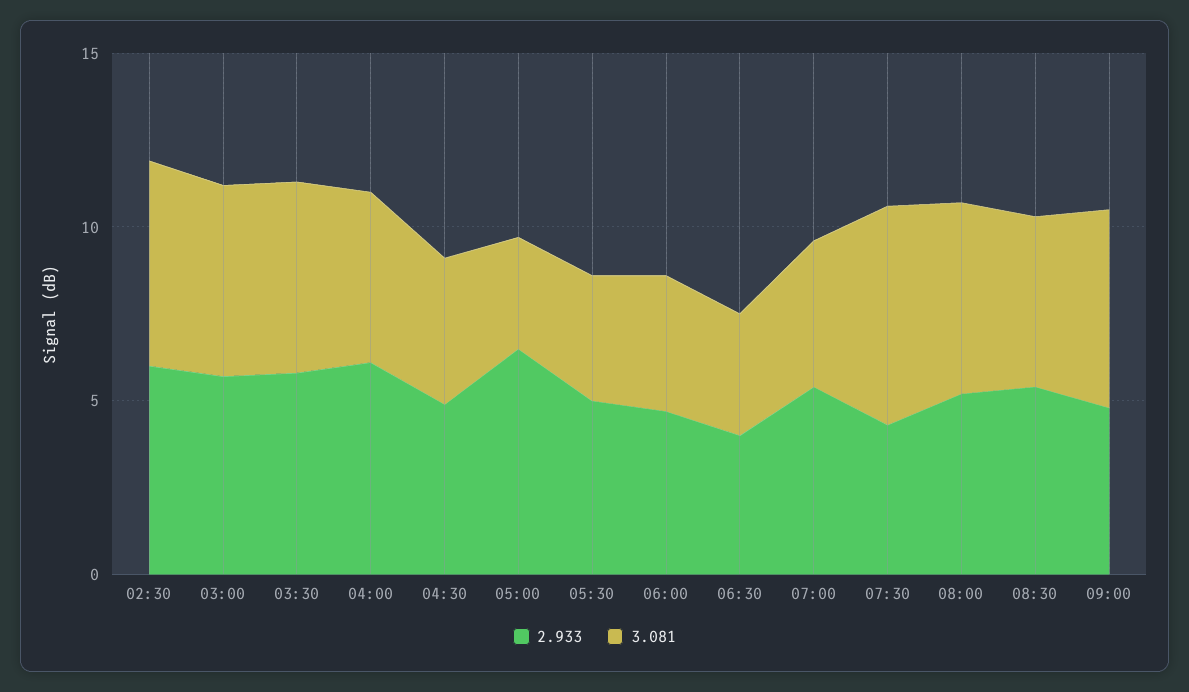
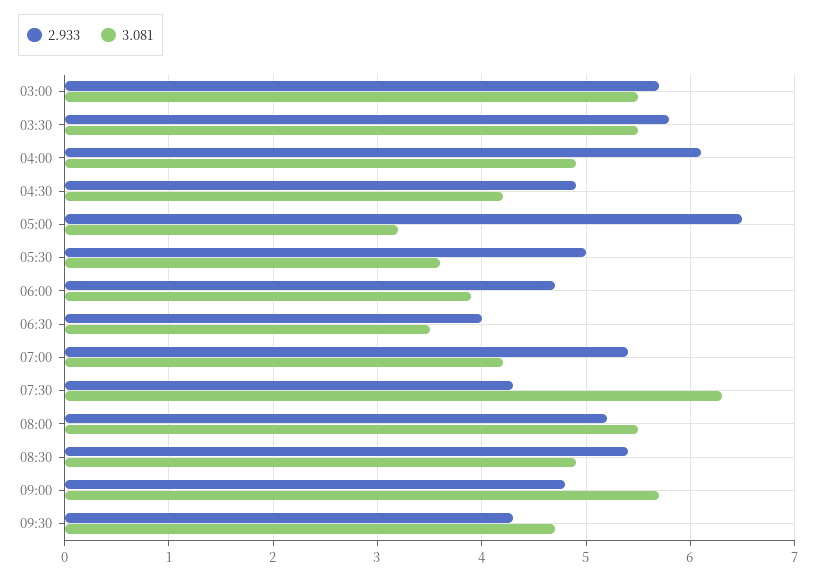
2.933, 02:30: 6 -> none
3.081, 02:30: 6 -> none
2.933, 09:30: none -> 4.3
3.081, 09:30: none -> 4.7

